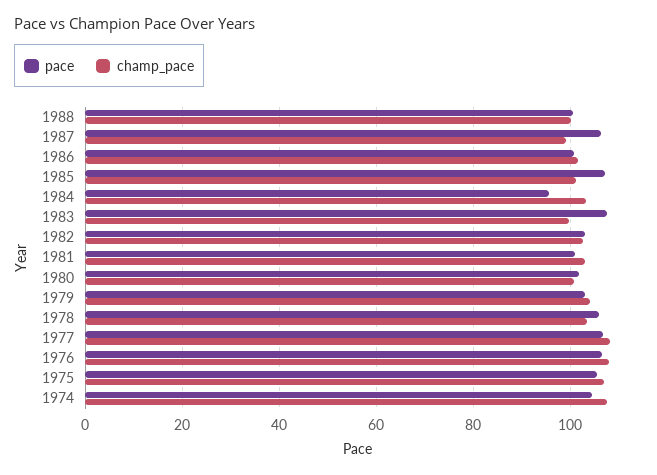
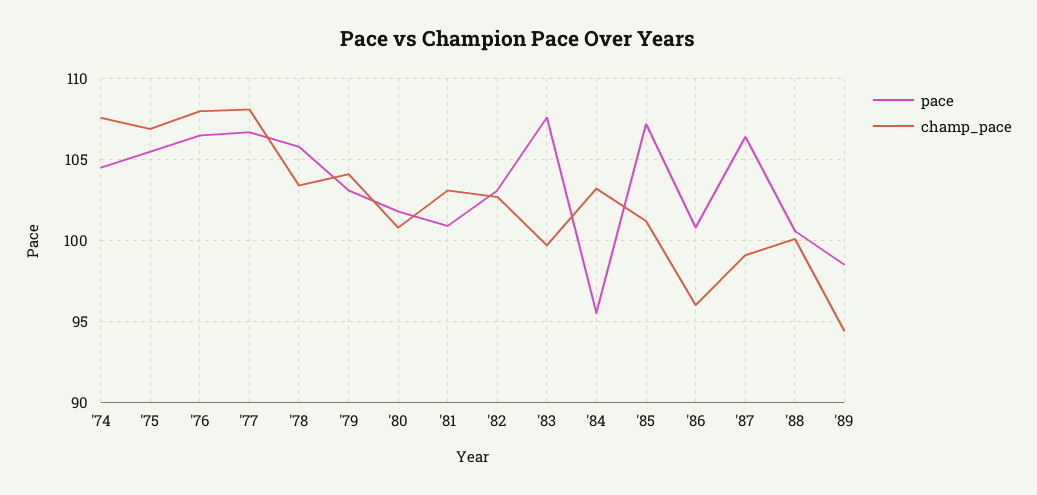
champ_pace, 1986: 102 -> 96
pace, '89: none -> 98.5
champ_pace, '89: none -> 94.5

